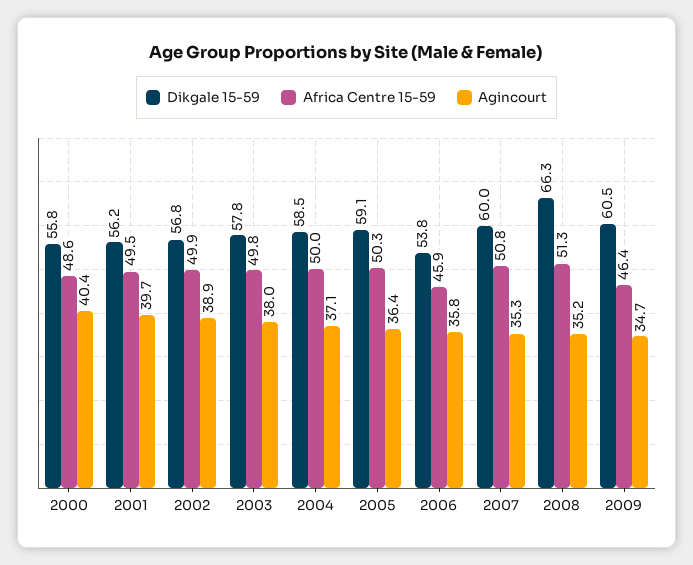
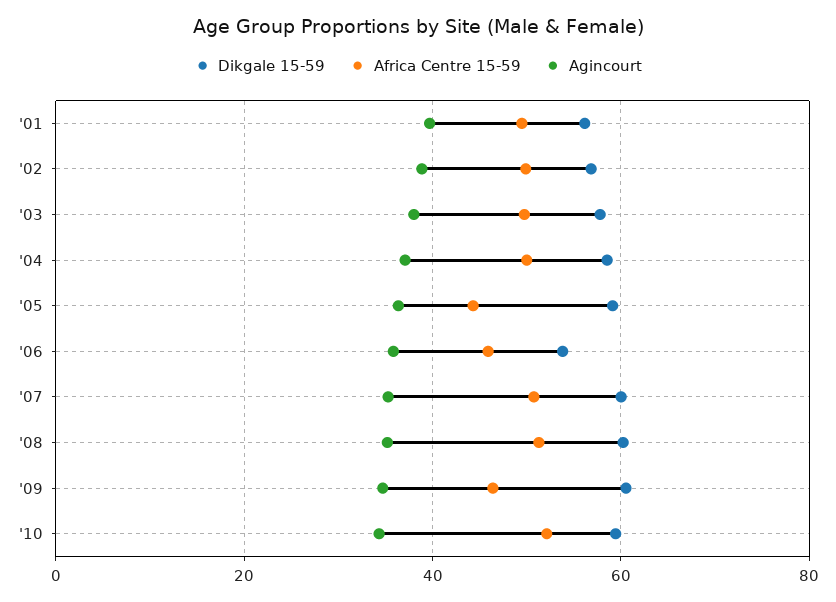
Dikgale 15-59, 2000: 55.8 -> none
Africa Centre 15-59, 2000: 48.6 -> none
Agincourt, 2000: 40.4 -> none
Africa Centre 15-59, 2005: 50.3 -> 44
Dikgale 15-59, 2008: 66.3 -> 60
Dikgale 15-59, '10: none -> 60
Africa Centre 15-59, '10: none -> 52
Agincourt, '10: none -> 34

